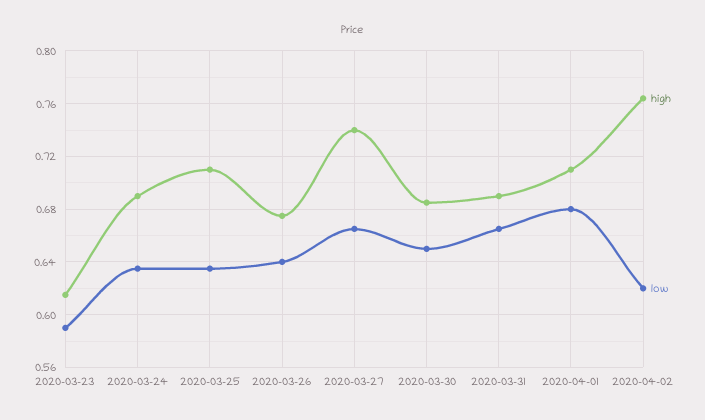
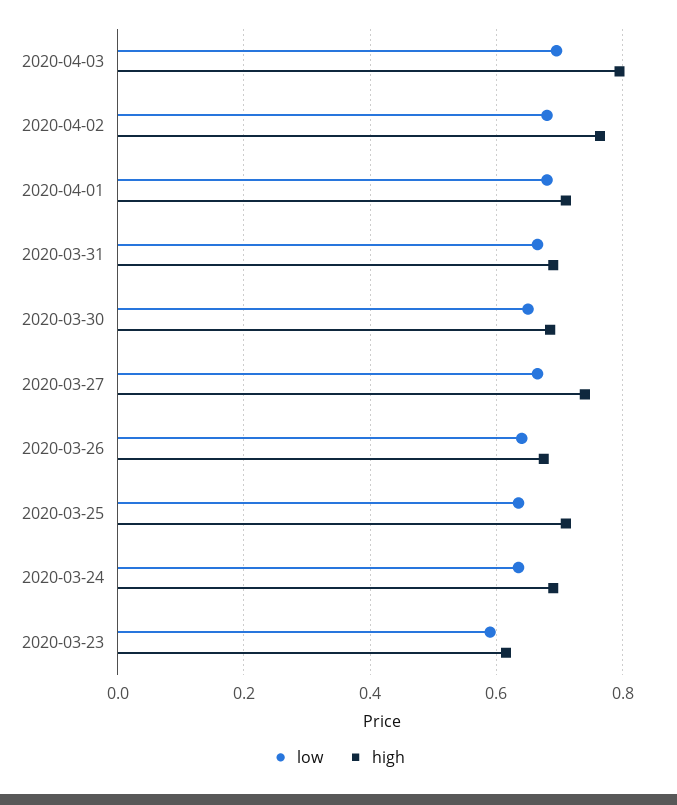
low, 2020-04-02: 0.62 -> 0.68
low, 2020-04-03: none -> 0.7
high, 2020-04-03: none -> 0.8

